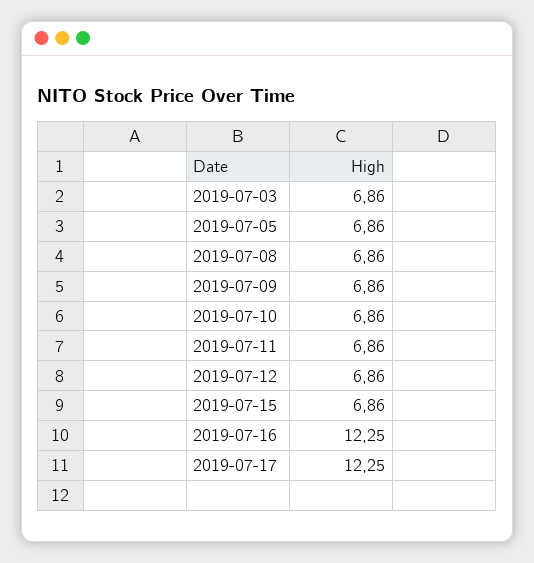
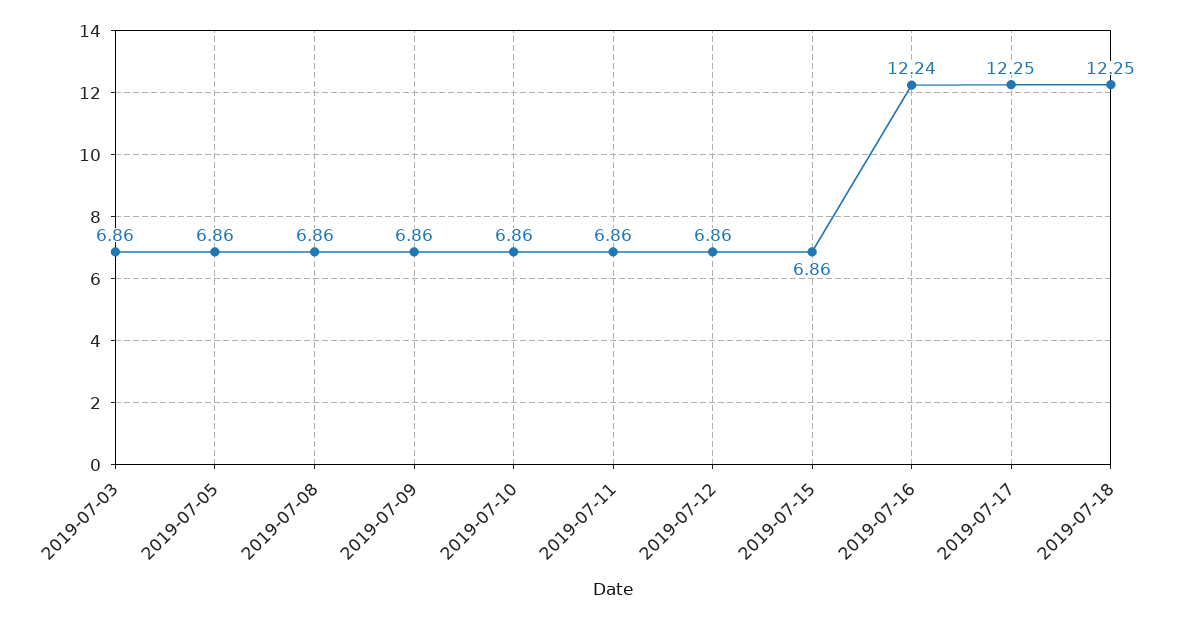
2019-07-16: 12.25 -> 12.24
2019-07-18: none -> 12.25

